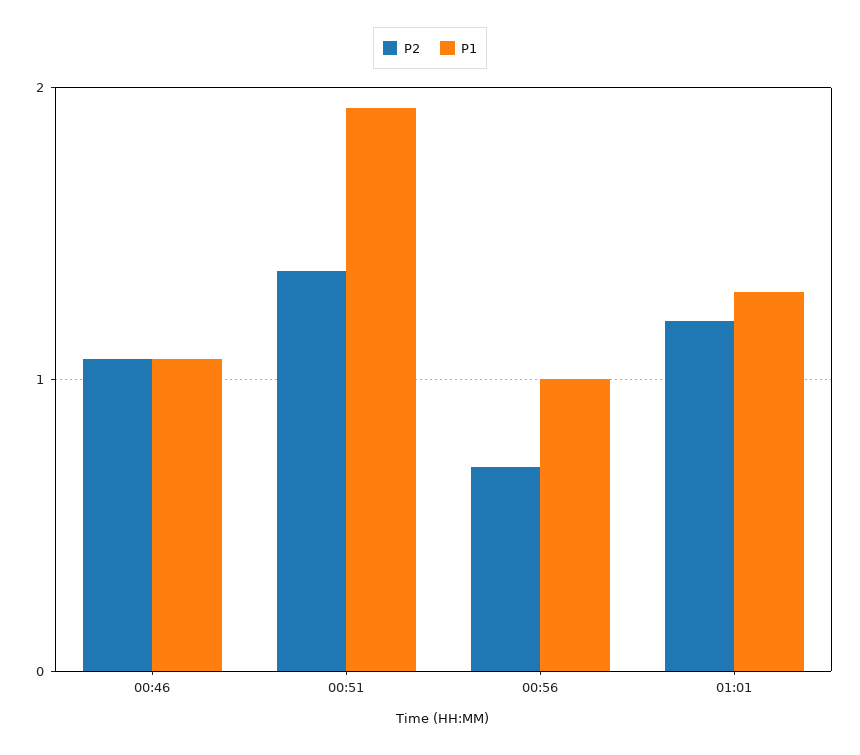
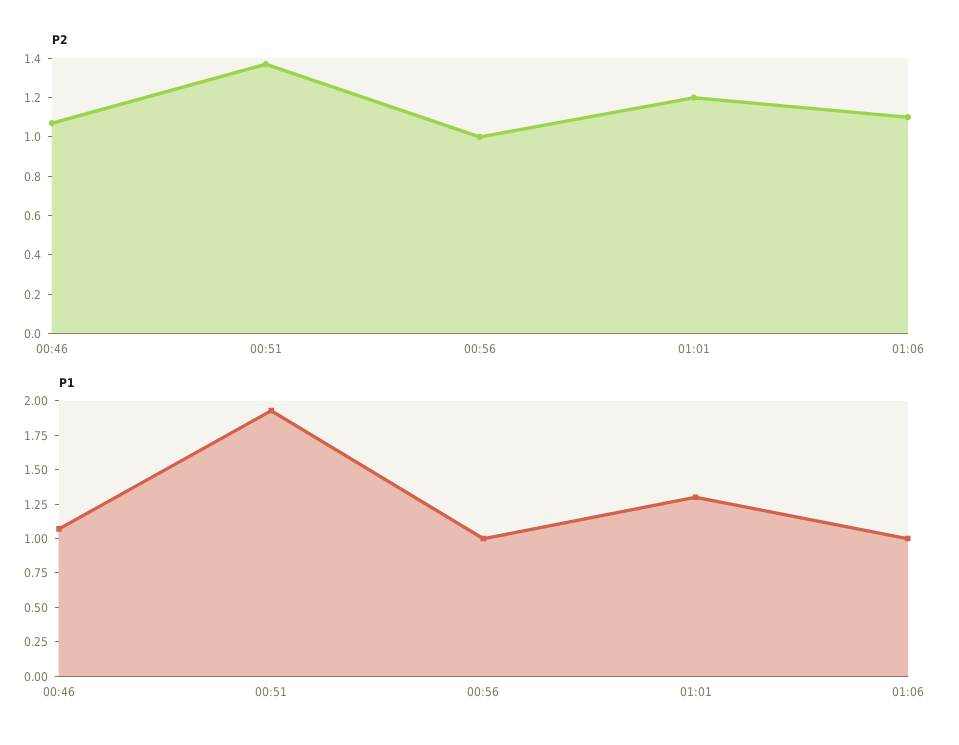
P2, 00:56: 0.7 -> 1
P2, 01:06: none -> 1.1
P1, 01:06: none -> 1

